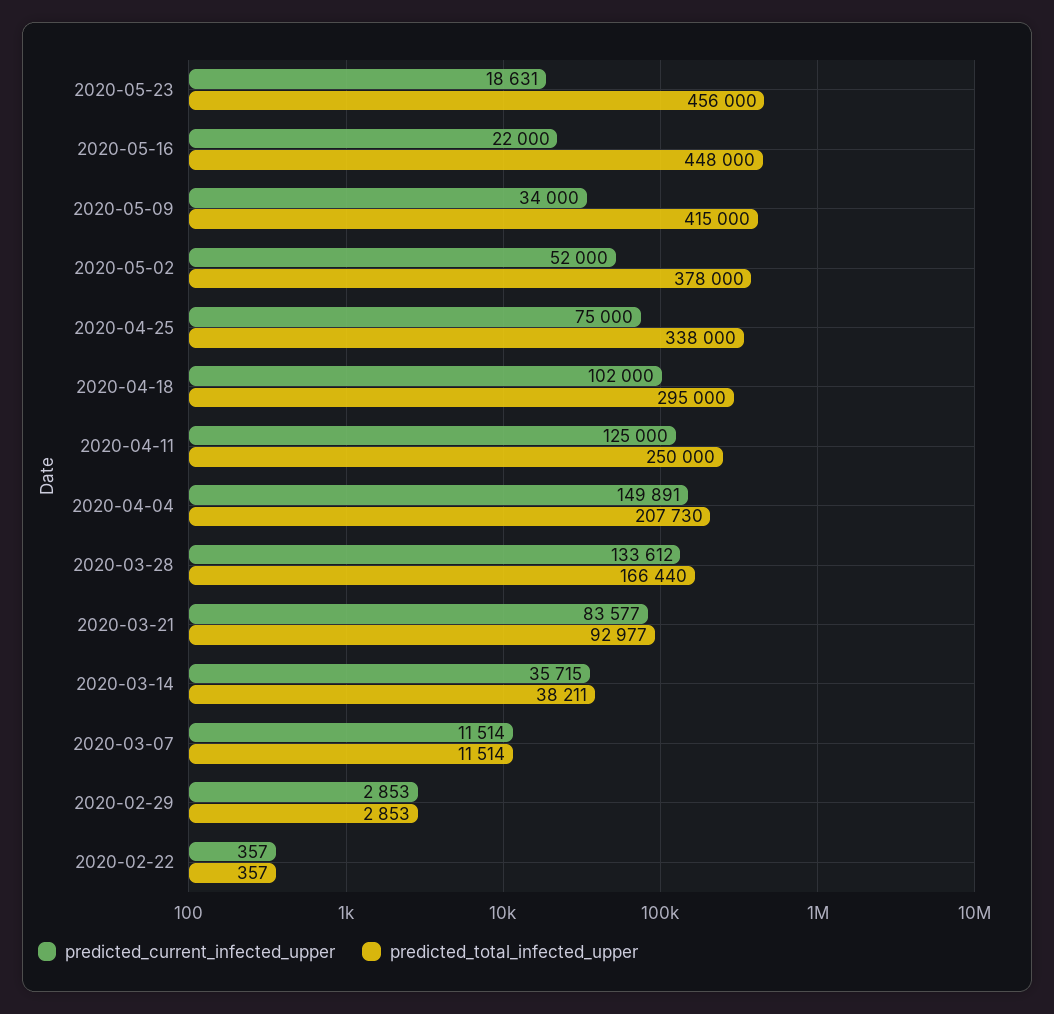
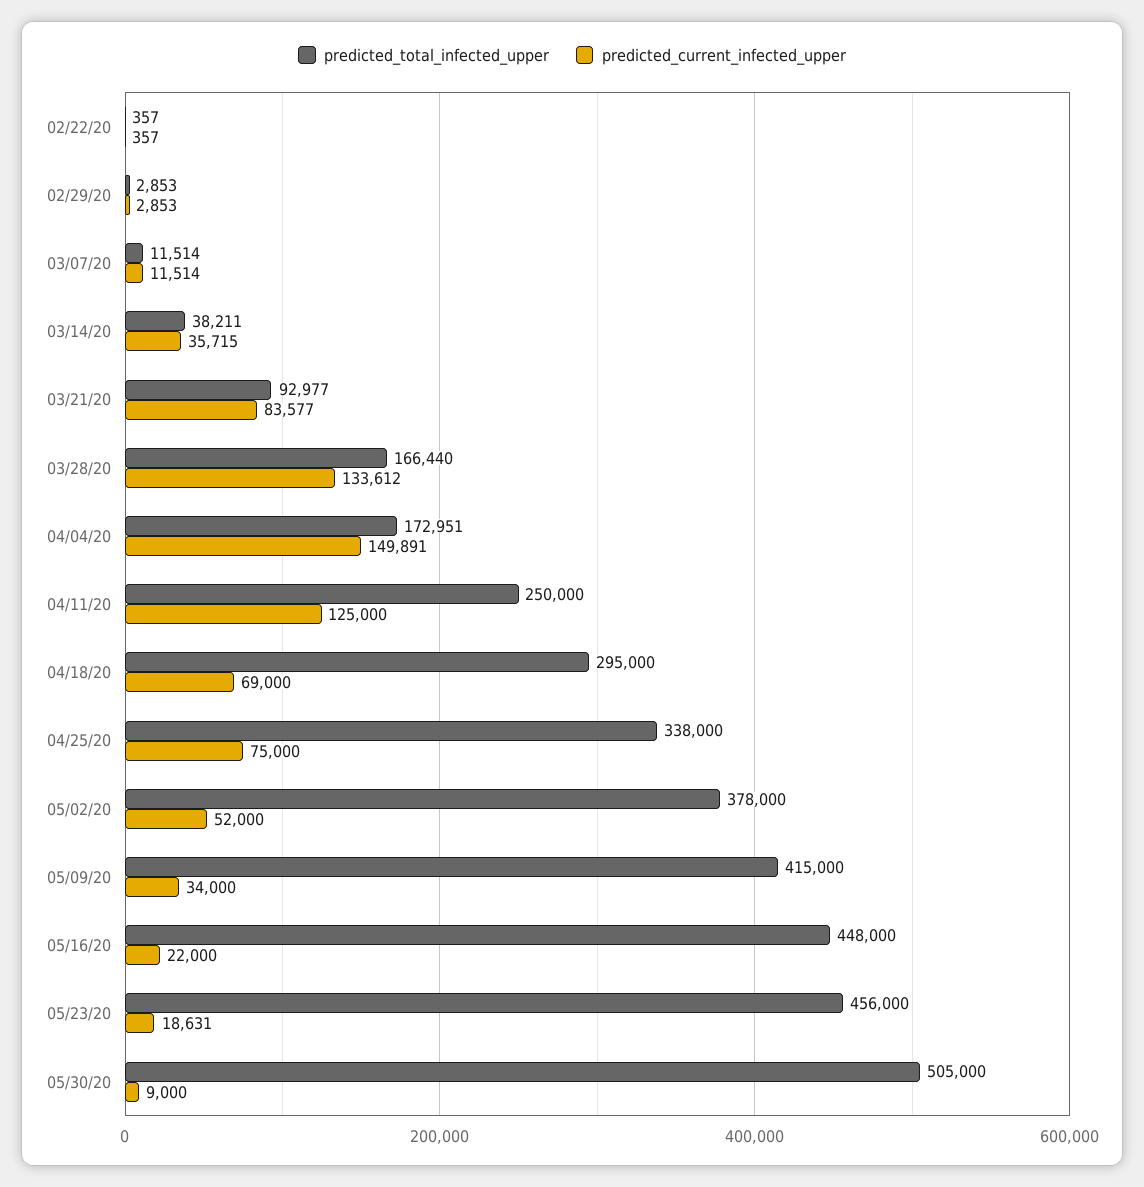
predicted_current_infected_upper, 2020-04-18: 102000 -> 69000
predicted_total_infected_upper, 2020-04-04: 207730 -> 172951
predicted_total_infected_upper, 05/30/20: none -> 505000
predicted_current_infected_upper, 05/30/20: none -> 9000

